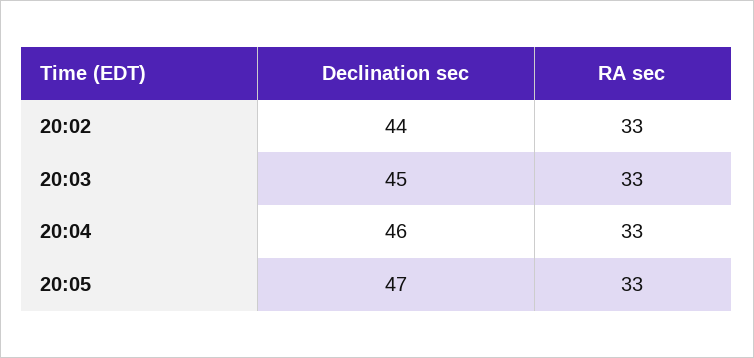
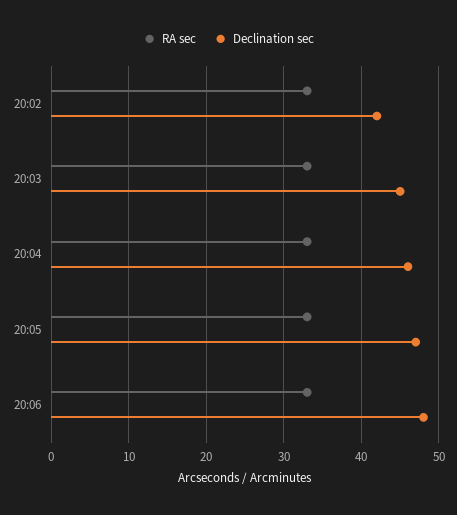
Declination sec, 20:02: 44 -> 42
RA sec, 20:06: none -> 33
Declination sec, 20:06: none -> 48

